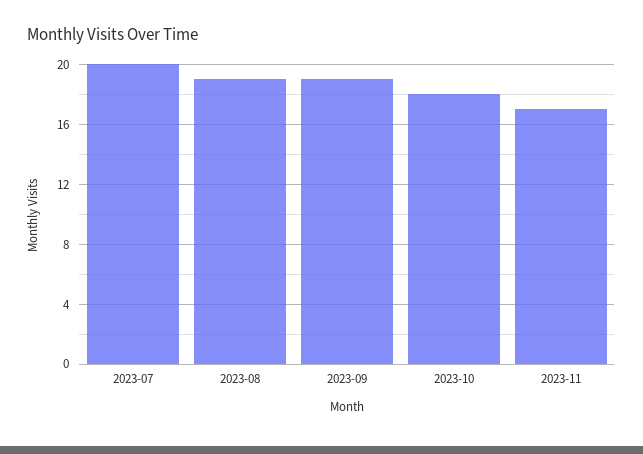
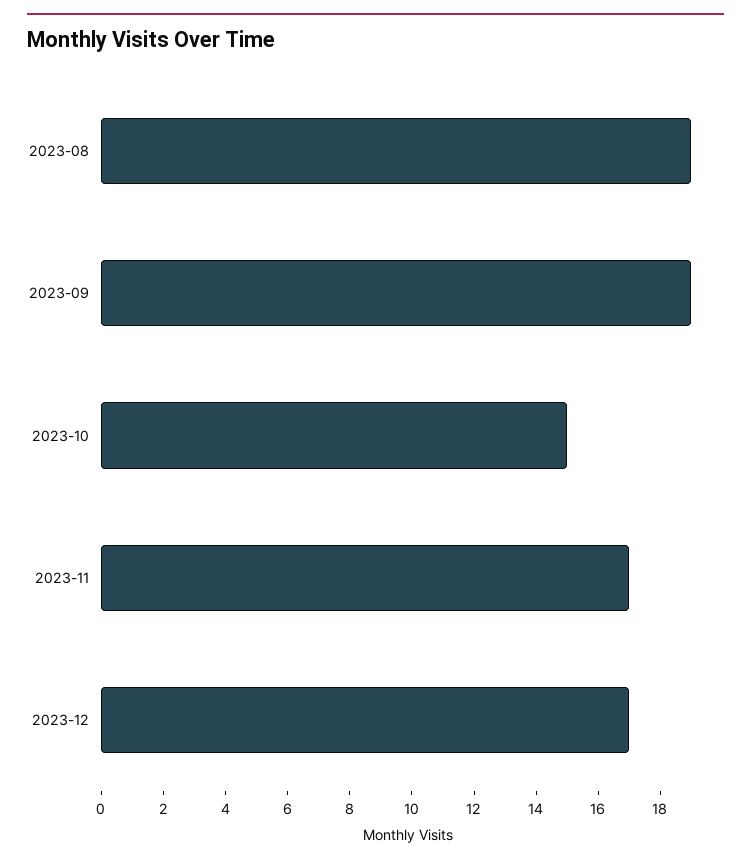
2023-07: 20 -> none
2023-10: 18 -> 15
2023-12: none -> 17

